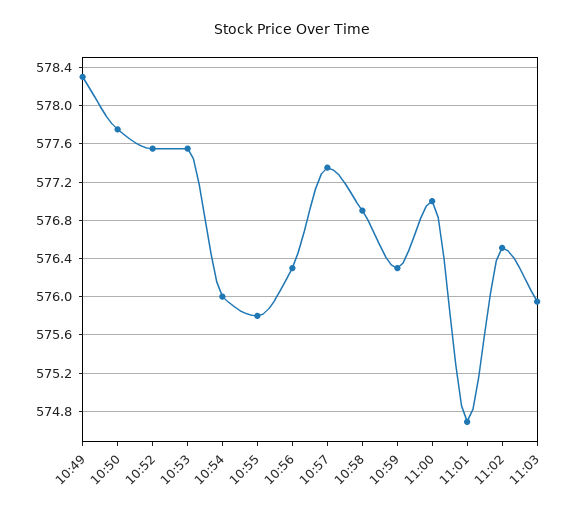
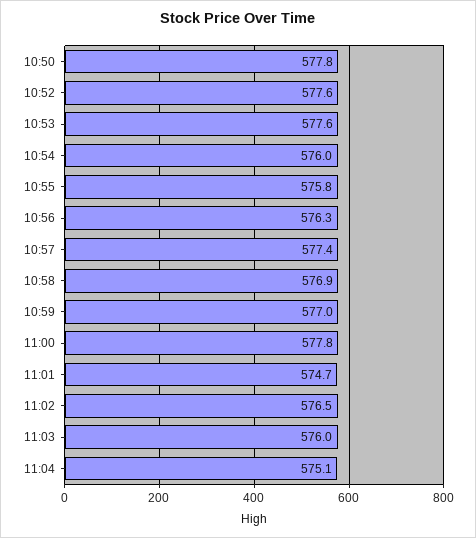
10:49: 578.3 -> none
10:59: 576.3 -> 577
11:00: 577 -> 577.8
11:04: none -> 575.1

